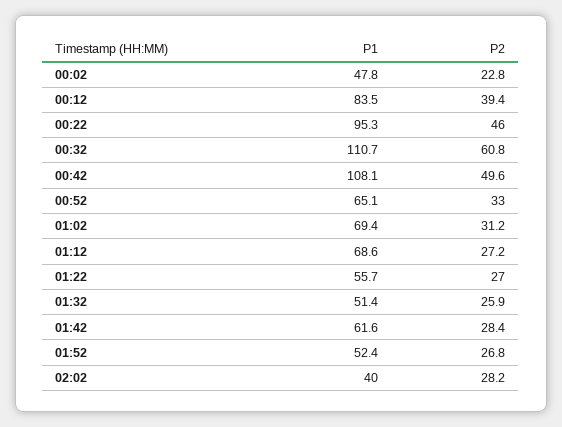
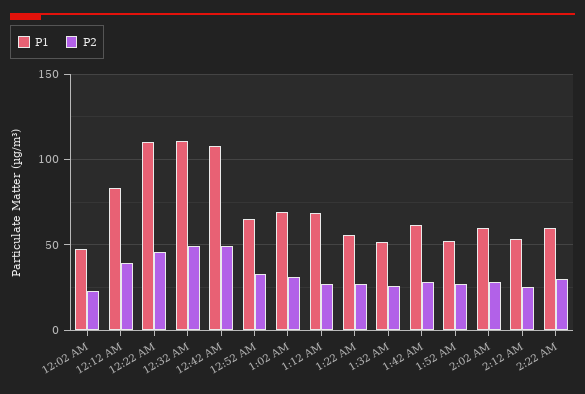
P1, 00:22: 95.3 -> 110
P2, 00:32: 60.8 -> 50
P1, 02:02: 40 -> 60
P1, 2:12 AM: none -> 55
P2, 2:12 AM: none -> 25
P1, 2:22 AM: none -> 60
P2, 2:22 AM: none -> 30

